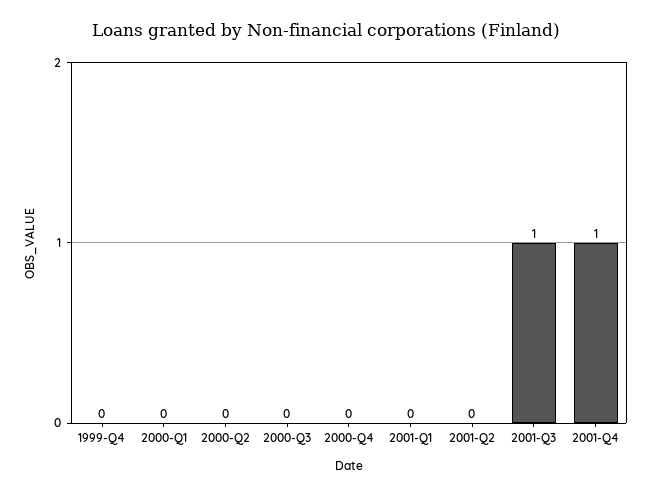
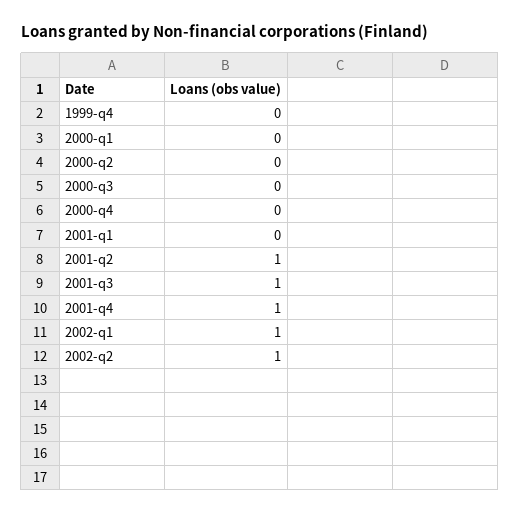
2001-Q2: 0 -> 1
2002-q1: none -> 1
2002-q2: none -> 1

